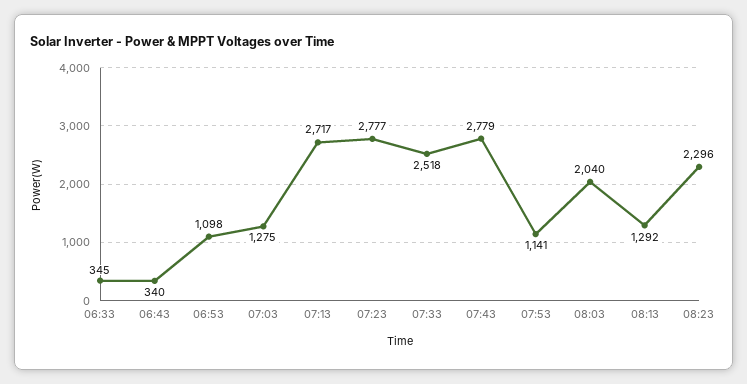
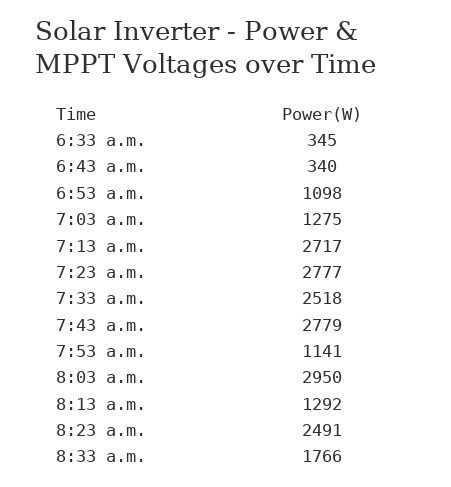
08:03: 2040 -> 2950
08:23: 2296 -> 2491
8:33 a.m.: none -> 1766

